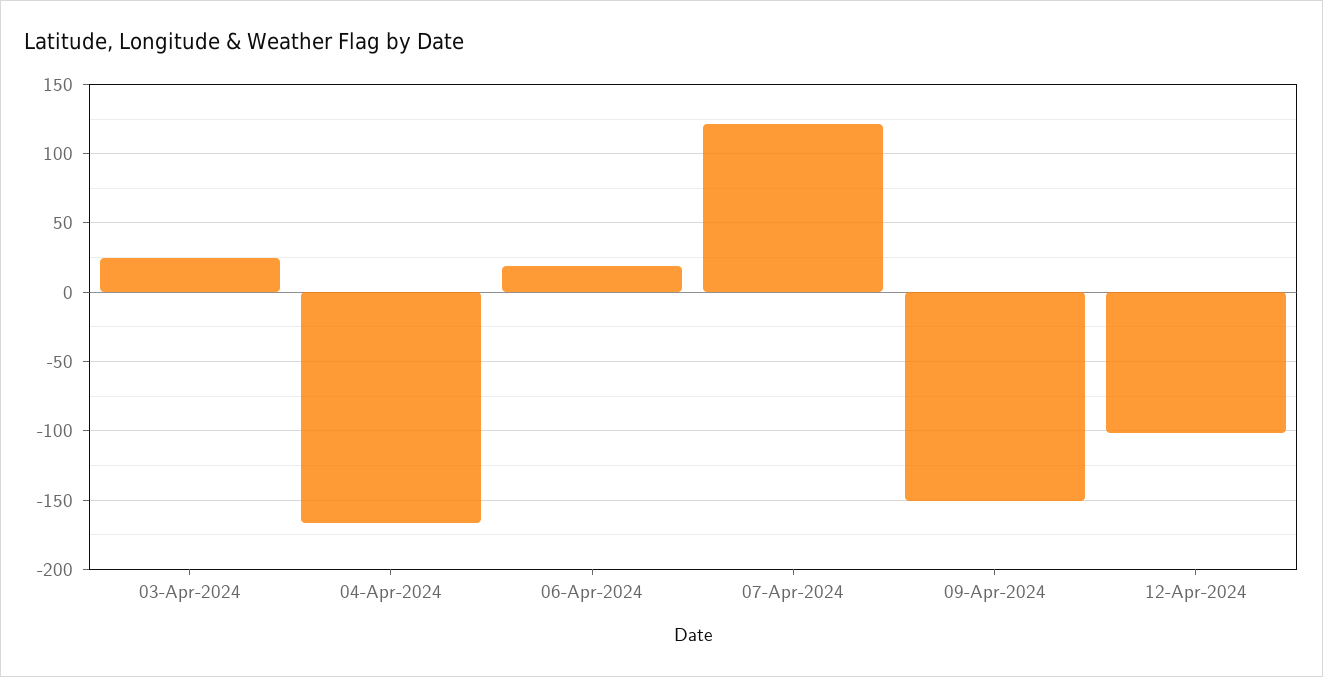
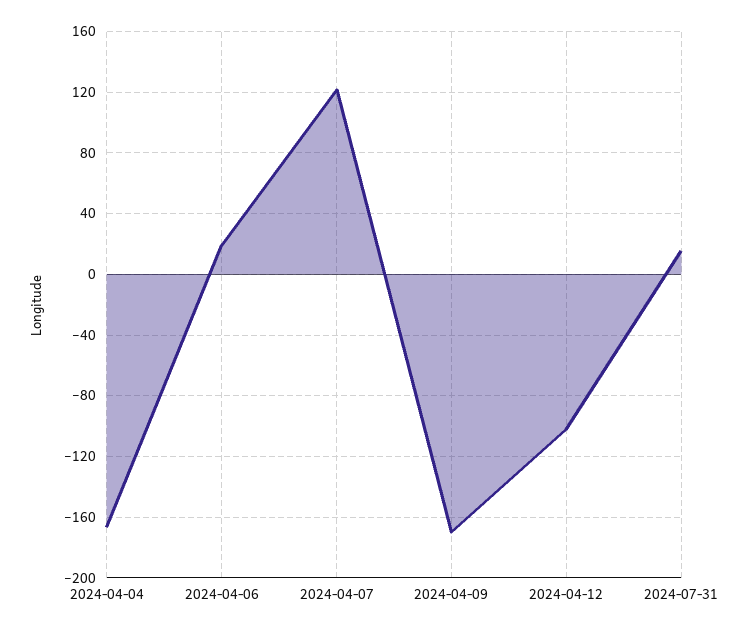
03-Apr-2024: 25 -> none
09-Apr-2024: -150 -> -170
2024-07-31: none -> 15

